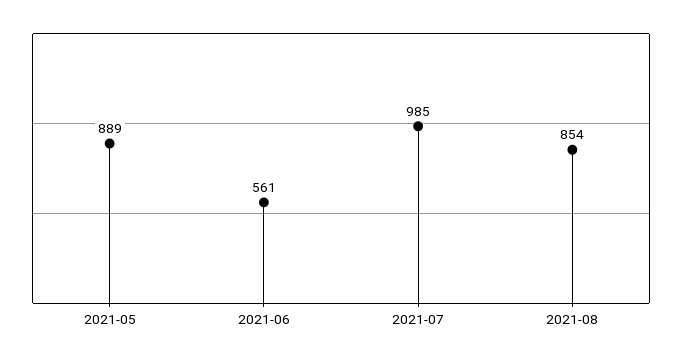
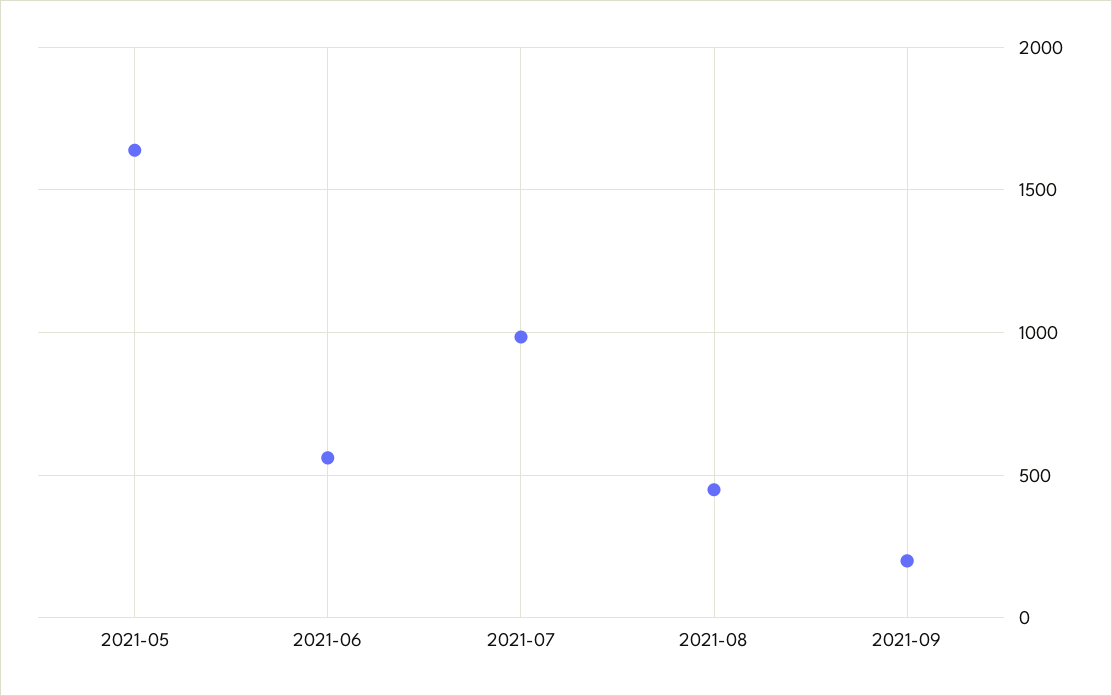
2021-05: 889 -> 1650
2021-08: 854 -> 450
2021-09: none -> 200

